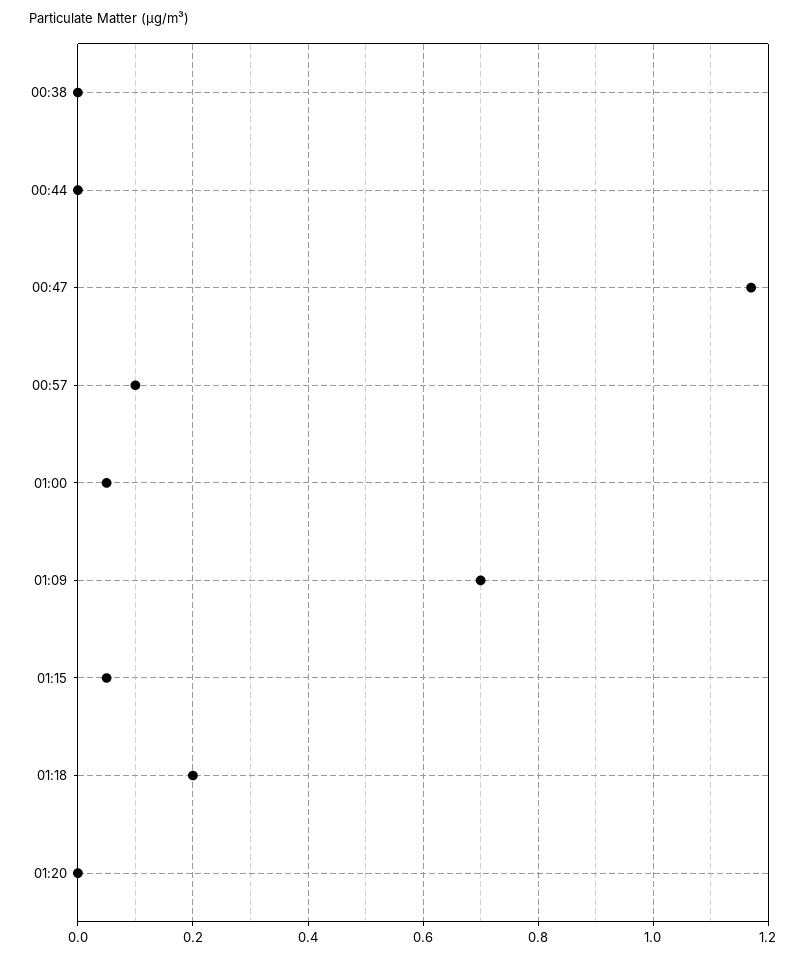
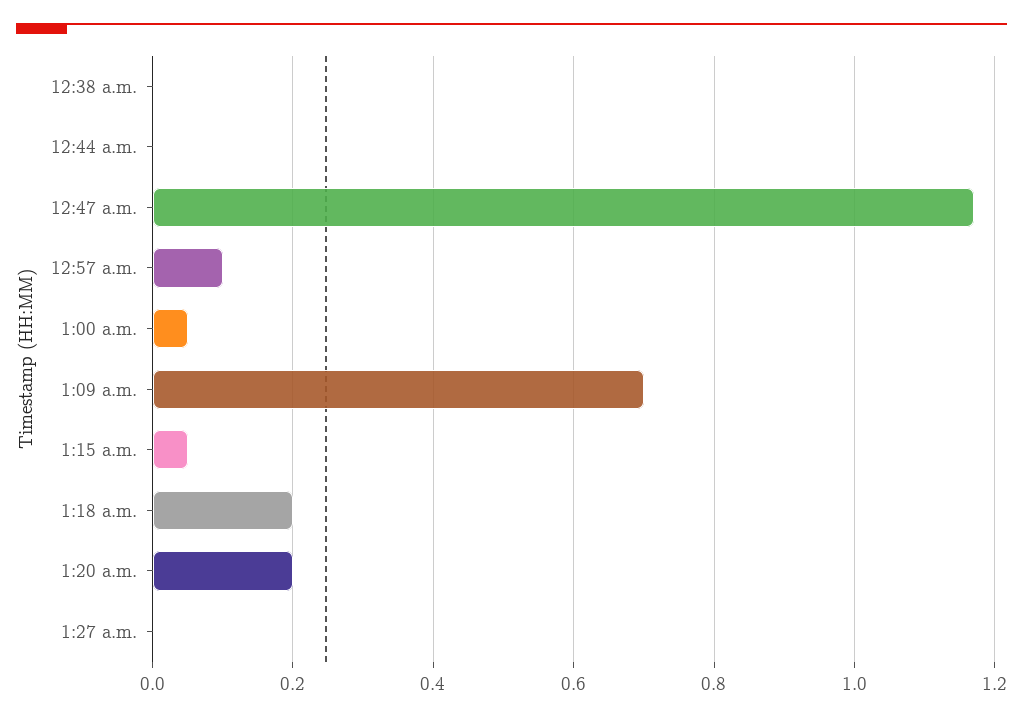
01:20: 0 -> 0.2
1:27 a.m.: none -> 0

